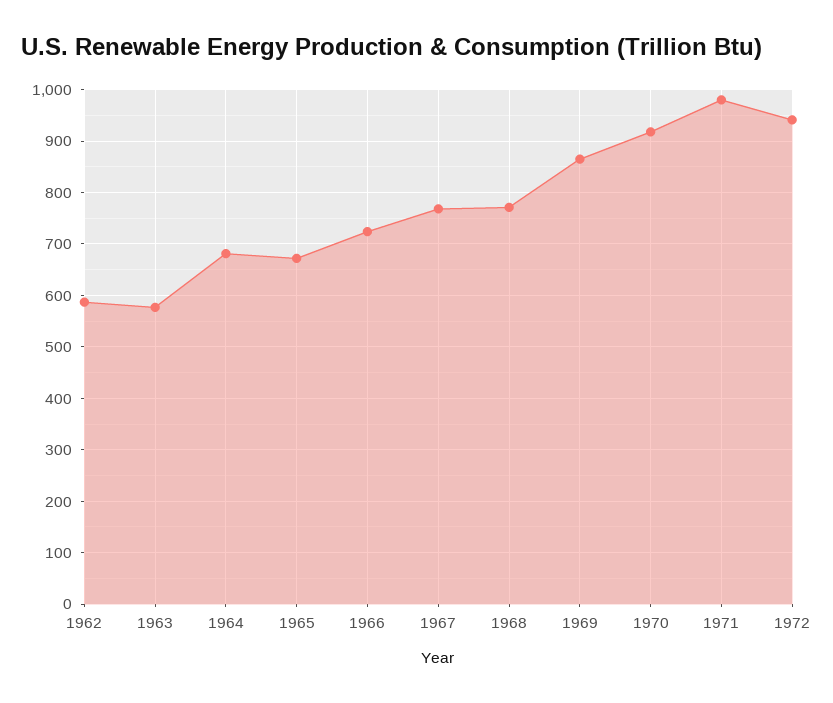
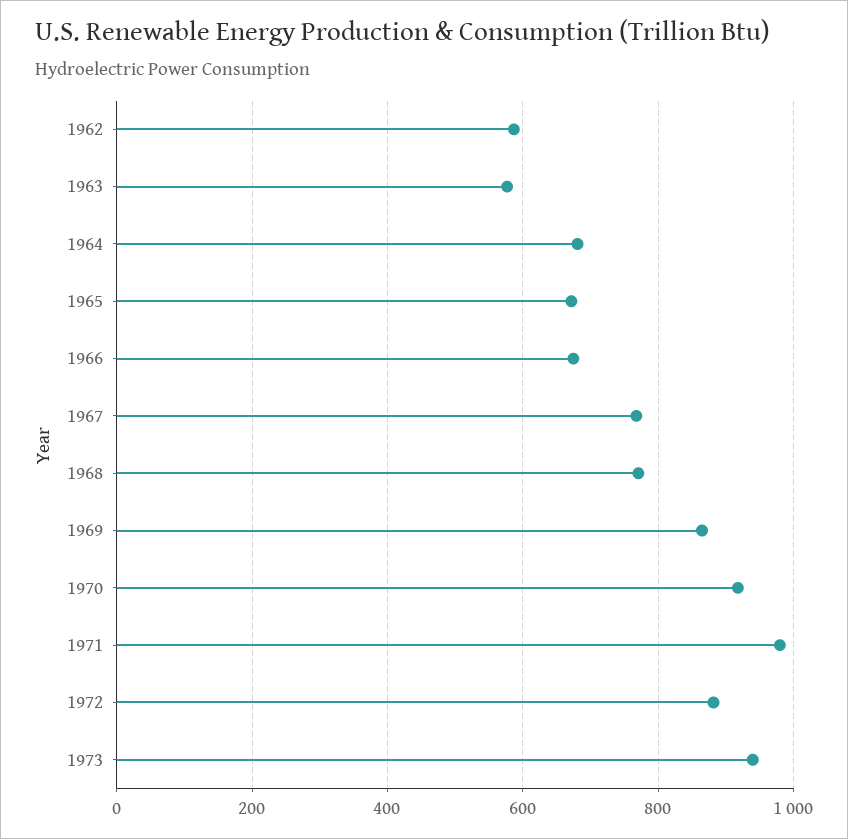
1966: 720 -> 680
1972: 940 -> 880
1973: none -> 940

